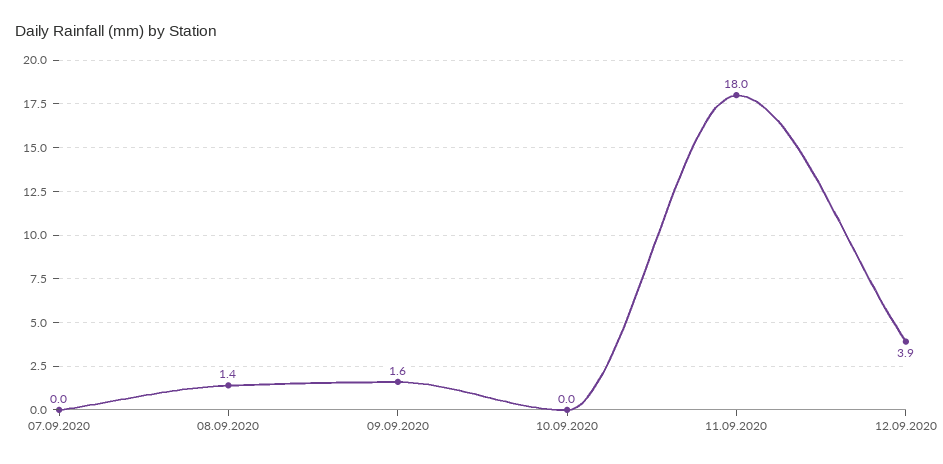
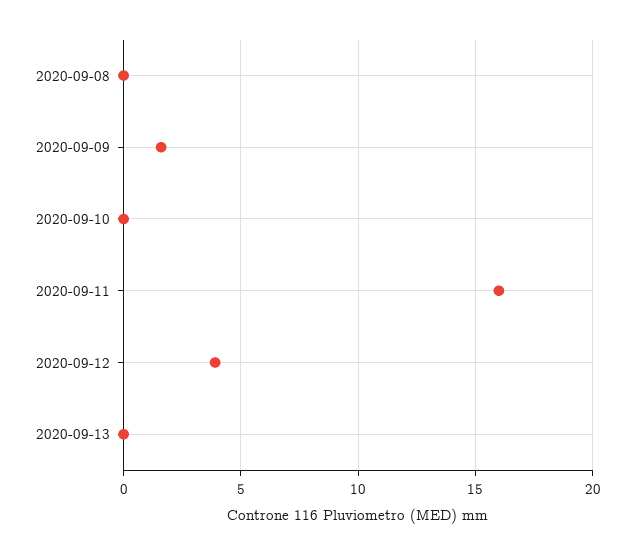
07.09.2020: 0 -> none
08.09.2020: 1.4 -> 0
11.09.2020: 18 -> 16
2020-09-13: none -> 0

